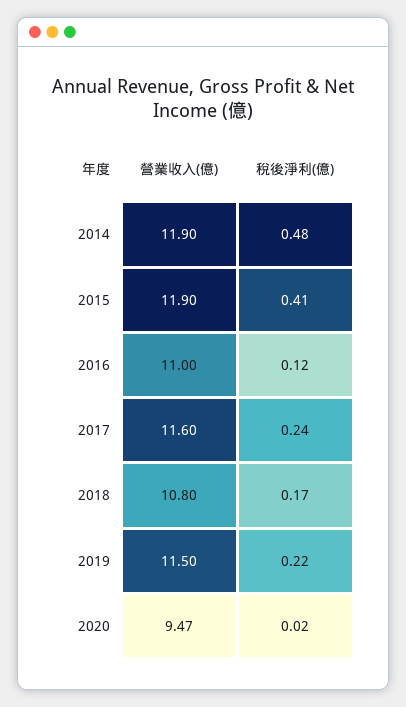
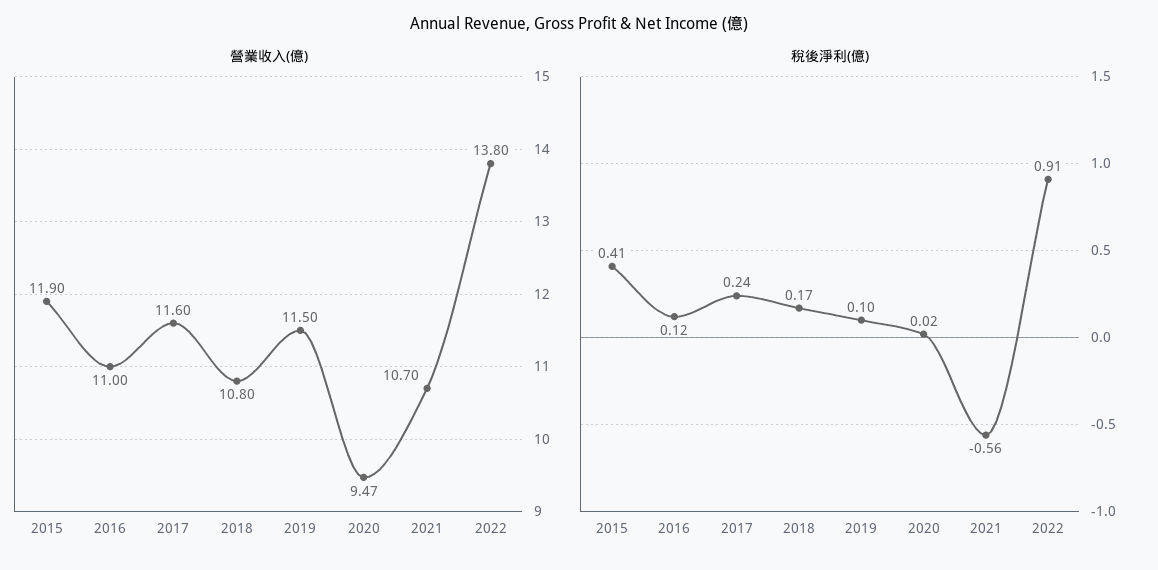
營業收入(億), 2014: 11.9 -> none
稅後淨利(億), 2014: 0.48 -> none
稅後淨利(億), 2019: 0.22 -> 0.1
營業收入(億), 2021: none -> 10.7
營業收入(億), 2022: none -> 13.8
稅後淨利(億), 2021: none -> -0.56
稅後淨利(億), 2022: none -> 0.91

